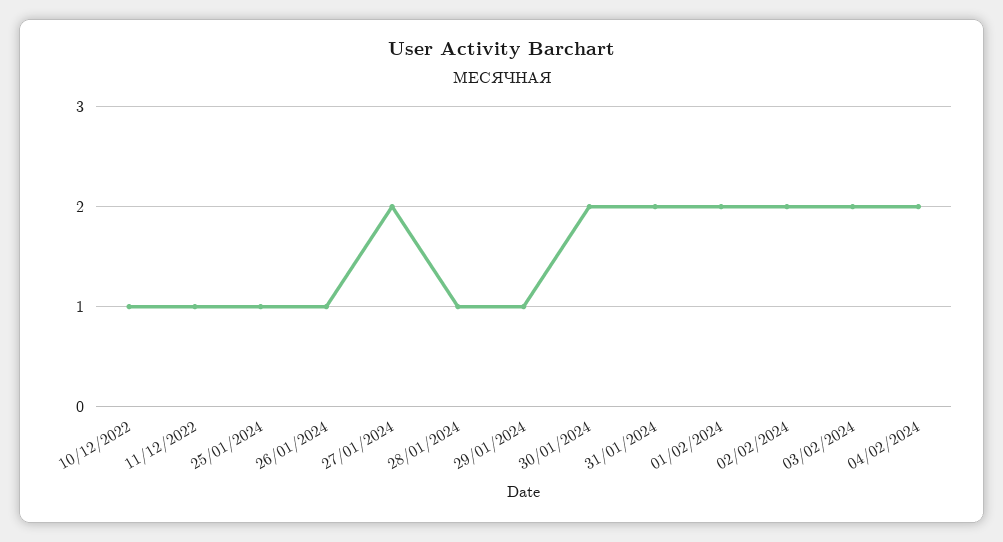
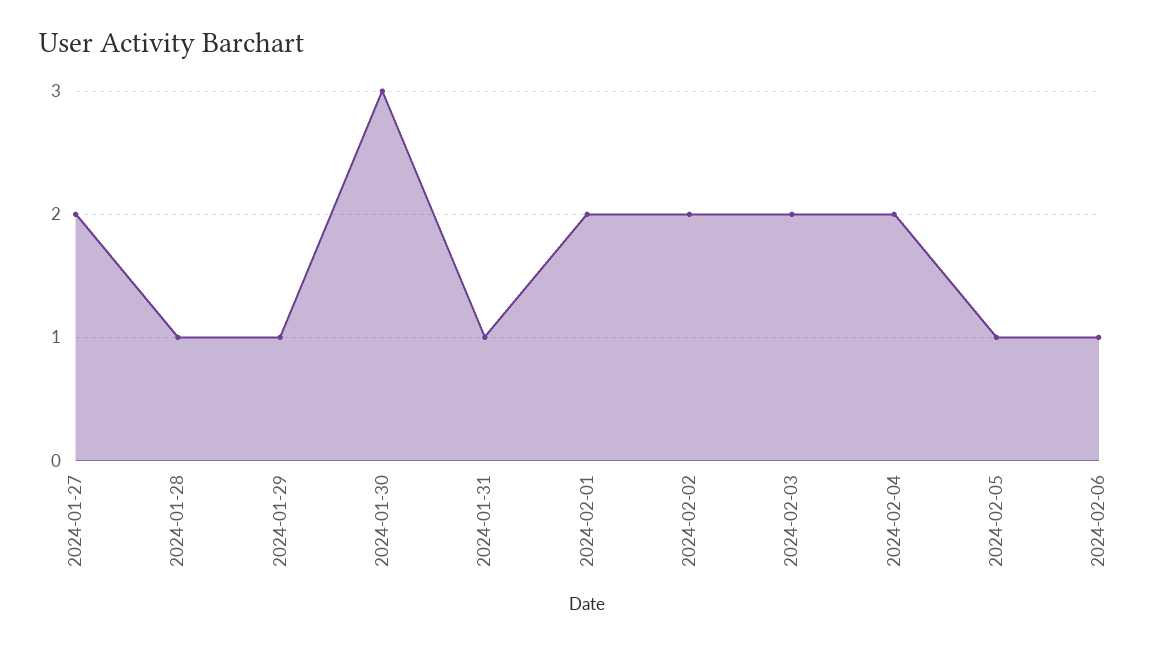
10/12/2022: 1 -> none
11/12/2022: 1 -> none
25/01/2024: 1 -> none
26/01/2024: 1 -> none
30/01/2024: 2 -> 3
31/01/2024: 2 -> 1
2024-02-05: none -> 1
2024-02-06: none -> 1

